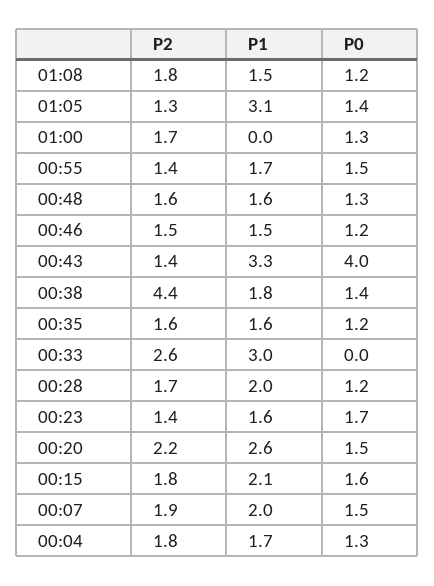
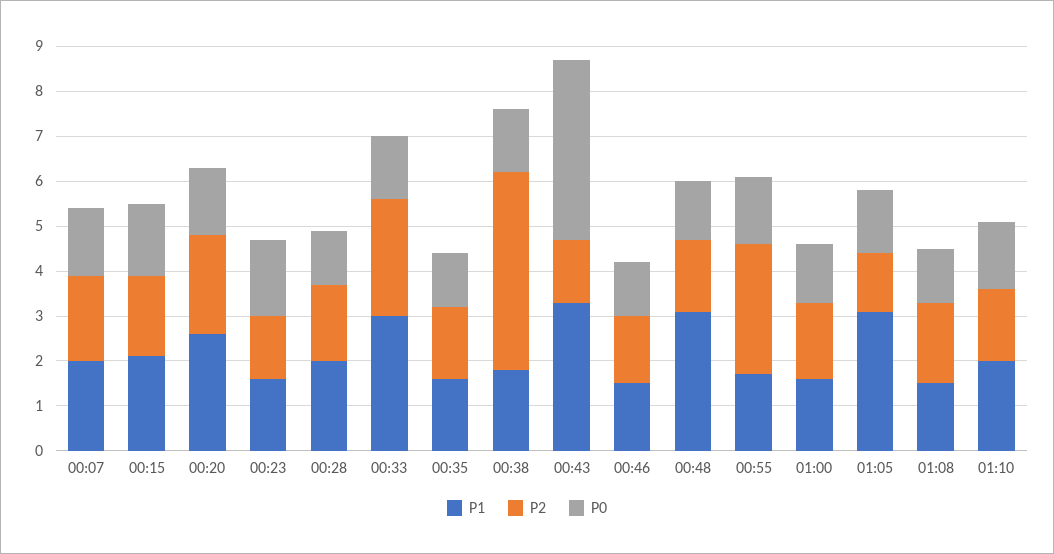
P1, 01:00: 0 -> 1.5
P2, 00:55: 1.4 -> 3
P1, 00:48: 1.6 -> 3
P0, 00:33: 0 -> 1.5
P2, 00:04: 1.8 -> none
P1, 00:04: 1.7 -> none
P0, 00:04: 1.3 -> none
P1, 01:10: none -> 2
P2, 01:10: none -> 1.5
P0, 01:10: none -> 1.5

